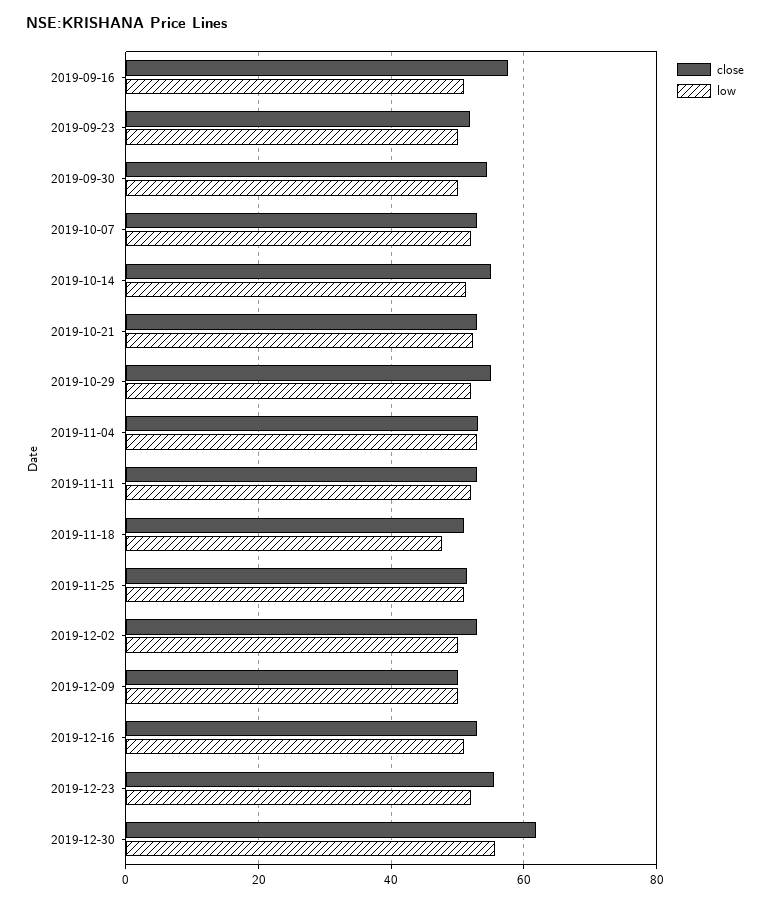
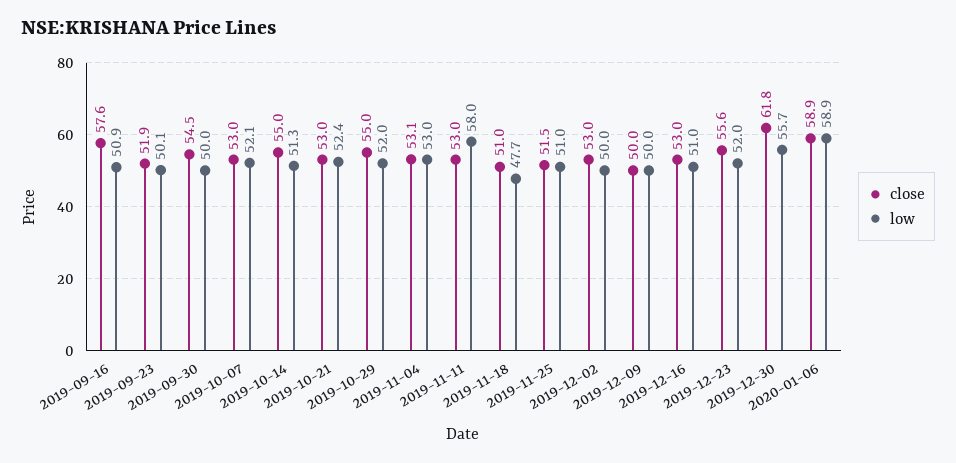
low, 2019-11-11: 52 -> 58
close, 2020-01-06: none -> 58.9
low, 2020-01-06: none -> 58.9

